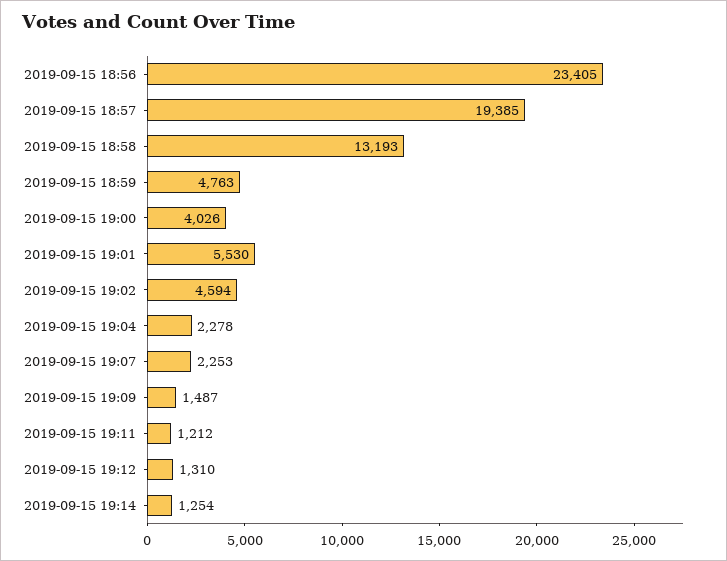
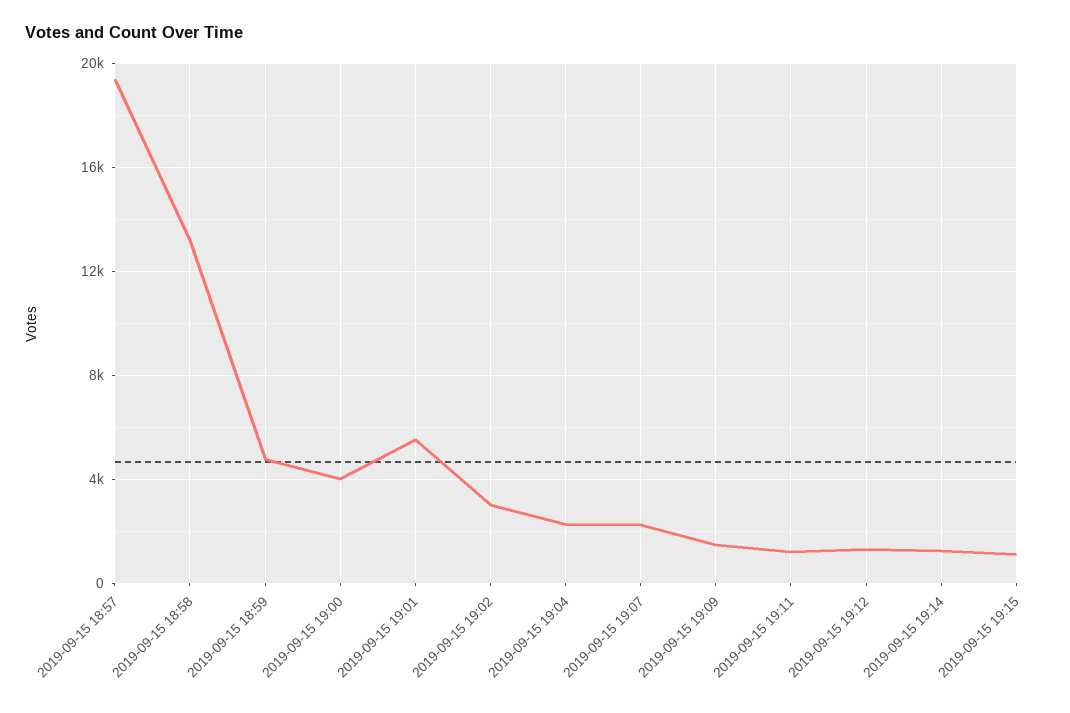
2019-09-15 18:56: 23405 -> none
2019-09-15 19:02: 4594 -> 3000
2019-09-15 19:15: none -> 1000

